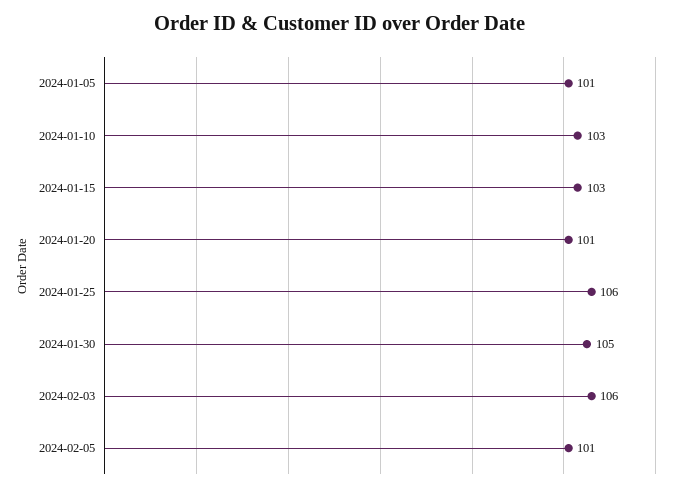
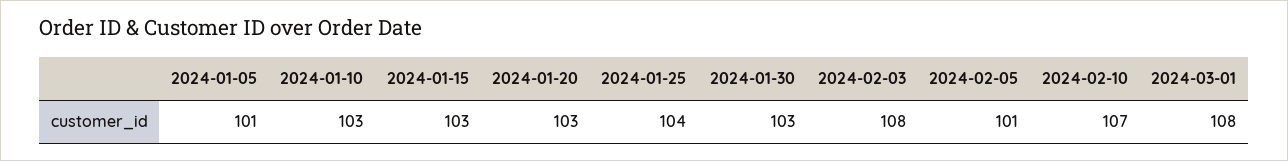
2024-01-20: 101 -> 103
2024-01-25: 106 -> 104
2024-01-30: 105 -> 103
2024-02-03: 106 -> 108
2024-02-10: none -> 107
2024-03-01: none -> 108

